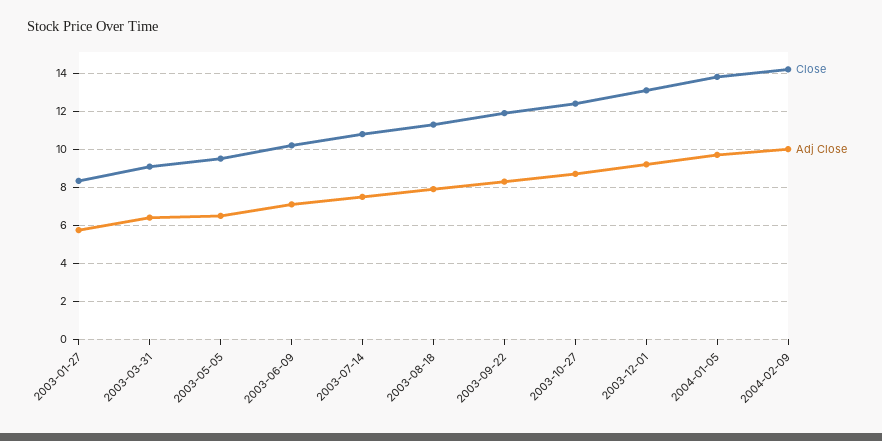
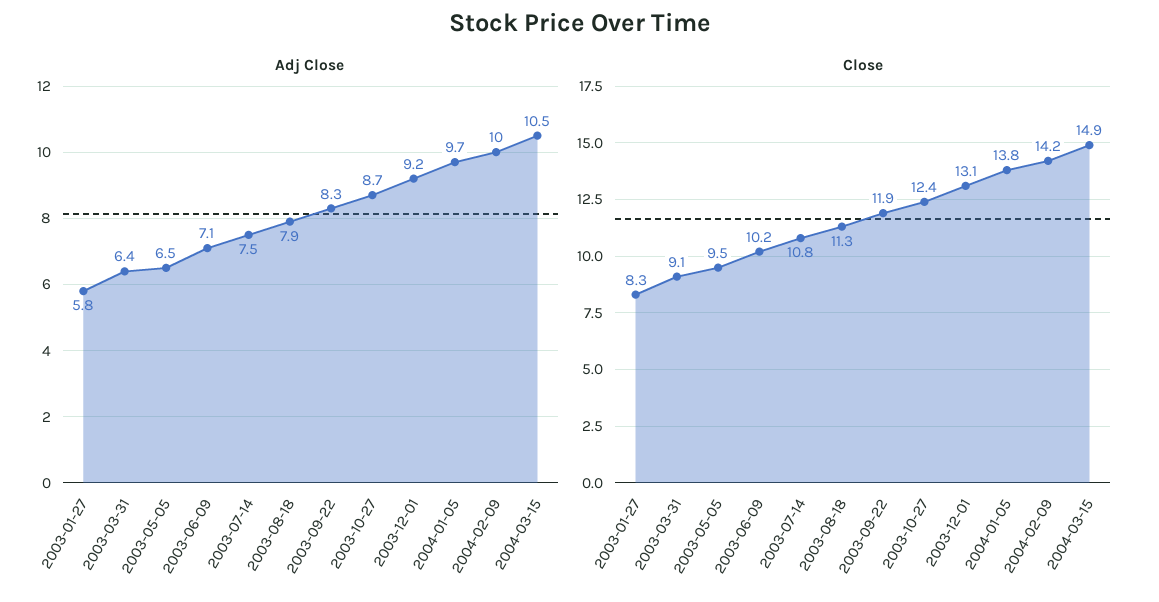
Adj Close, 2004-03-15: none -> 10.5
Close, 2004-03-15: none -> 14.9

